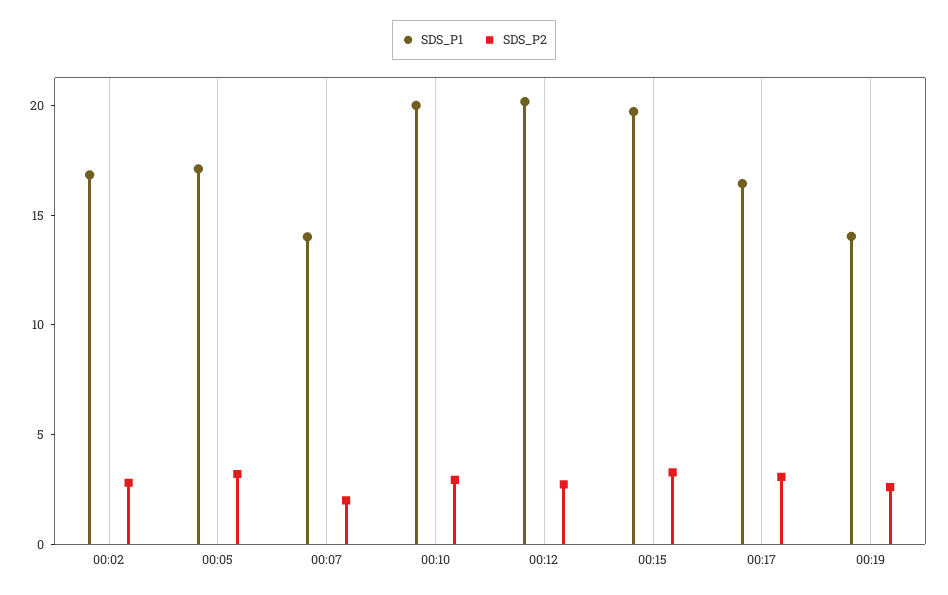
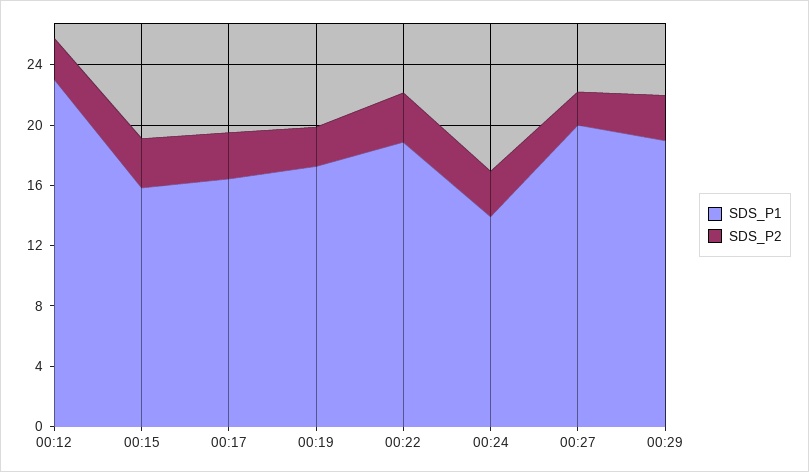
SDS_P1, 00:02: 17 -> none
SDS_P2, 00:02: 3 -> none
SDS_P1, 00:05: 17 -> none
SDS_P2, 00:05: 3 -> none
SDS_P1, 00:07: 14 -> none
SDS_P2, 00:07: 2 -> none
SDS_P1, 00:10: 20 -> none
SDS_P2, 00:10: 3 -> none
SDS_P1, 00:12: 20 -> 23
SDS_P1, 00:15: 20 -> 16
SDS_P1, 00:19: 14 -> 17
SDS_P1, 00:22: none -> 19
SDS_P2, 00:22: none -> 3
SDS_P1, 00:24: none -> 14
SDS_P2, 00:24: none -> 3
SDS_P1, 00:27: none -> 20
SDS_P2, 00:27: none -> 2
SDS_P1, 00:29: none -> 19
SDS_P2, 00:29: none -> 3

